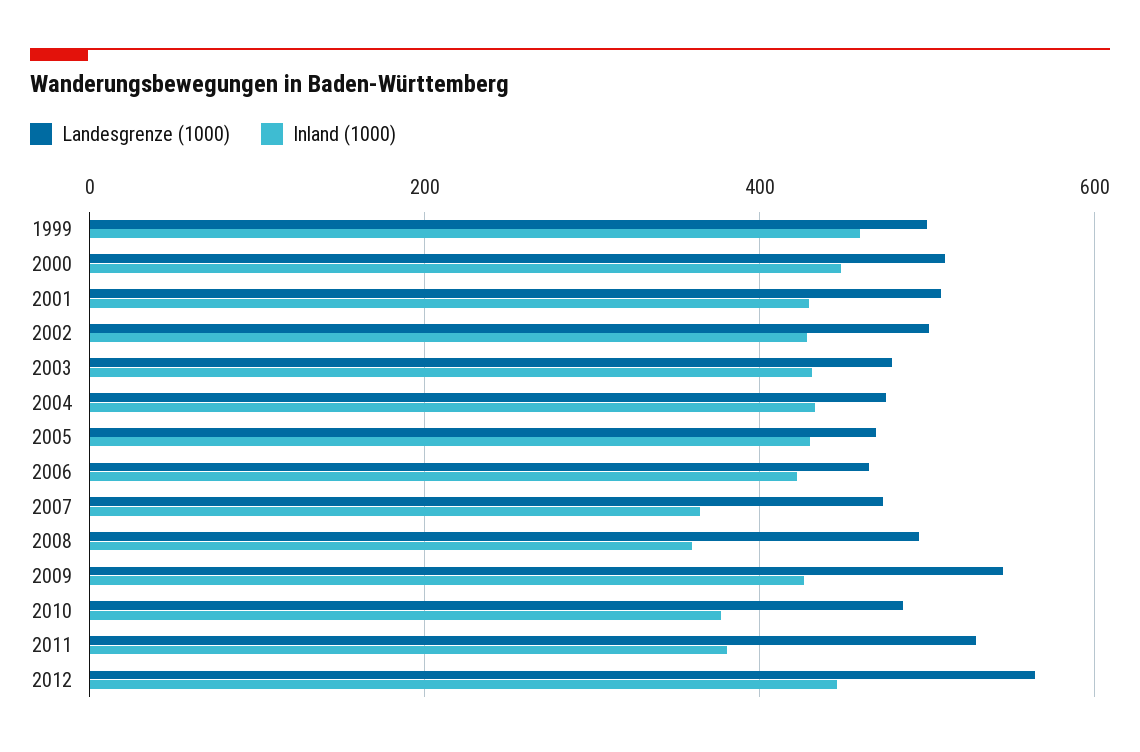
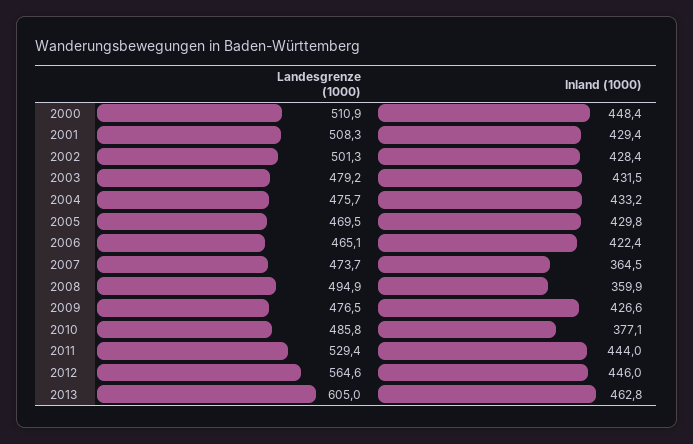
Landesgrenze (1000), 1999: 500 -> none
Inland (1000), 1999: 460 -> none
Landesgrenze (1000), 2009: 540 -> 476.5
Inland (1000), 2011: 380 -> 444
Landesgrenze (1000), 2013: none -> 605
Inland (1000), 2013: none -> 462.8

